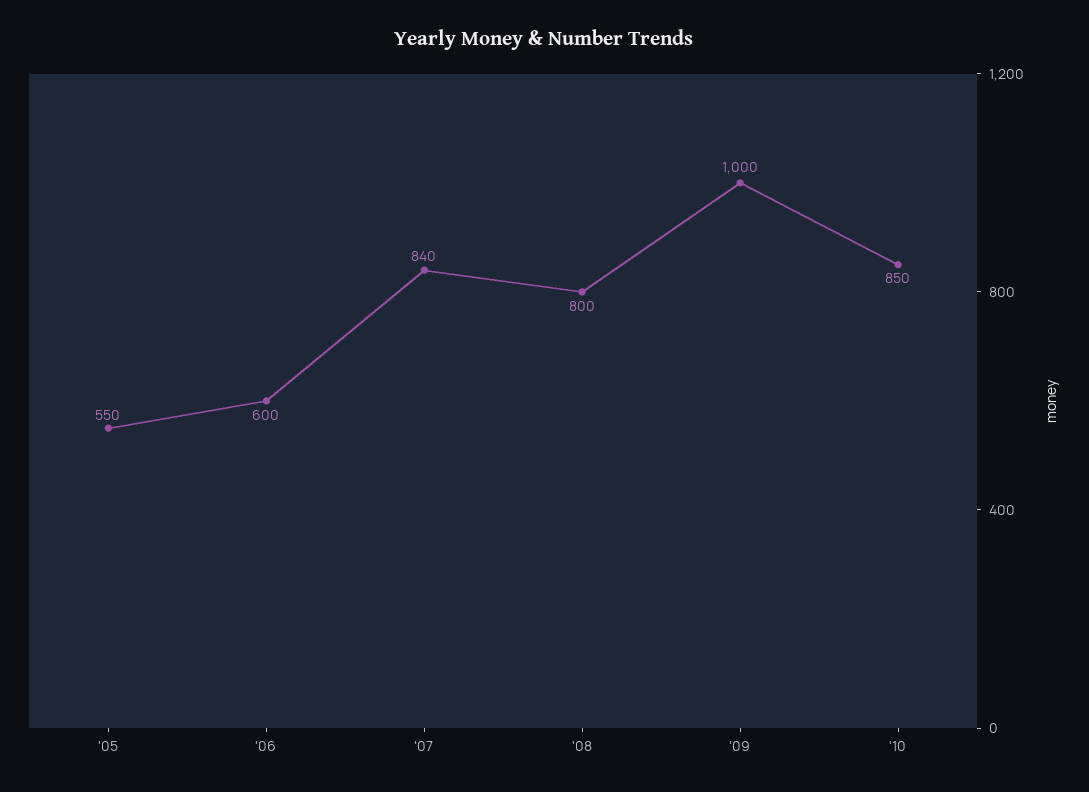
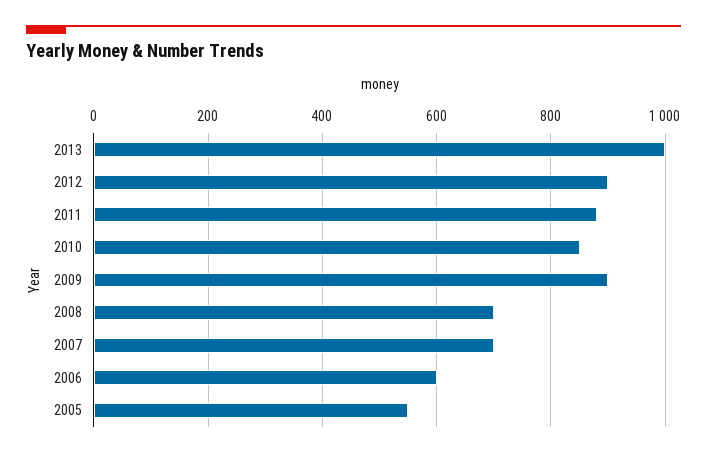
'07: 840 -> 700
'08: 800 -> 700
'09: 1000 -> 900
2013: none -> 1000
2012: none -> 900
2011: none -> 880

